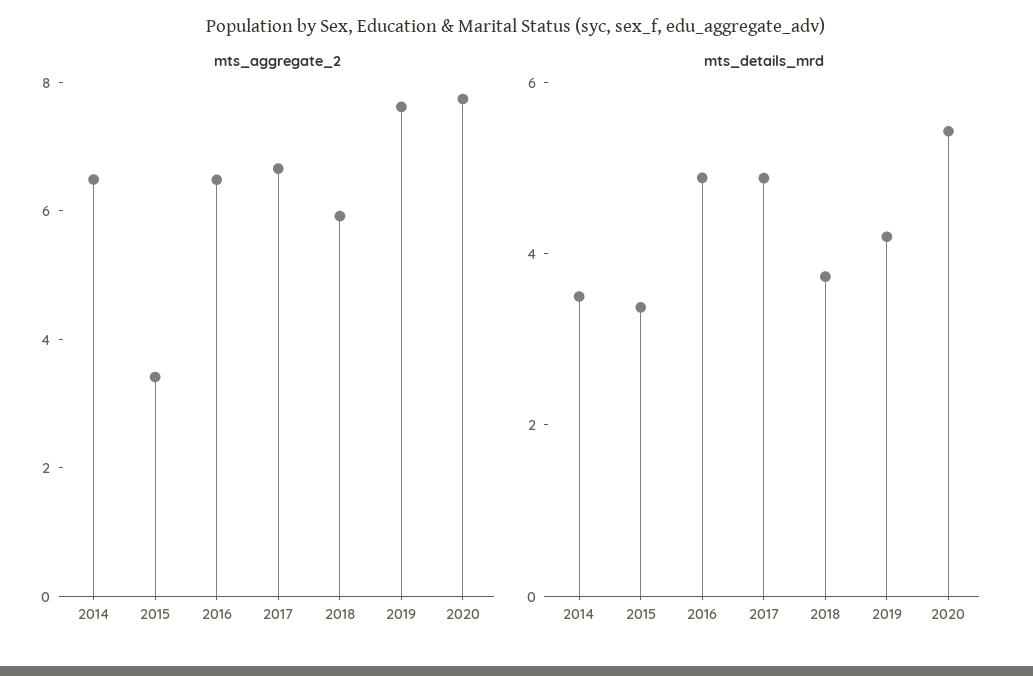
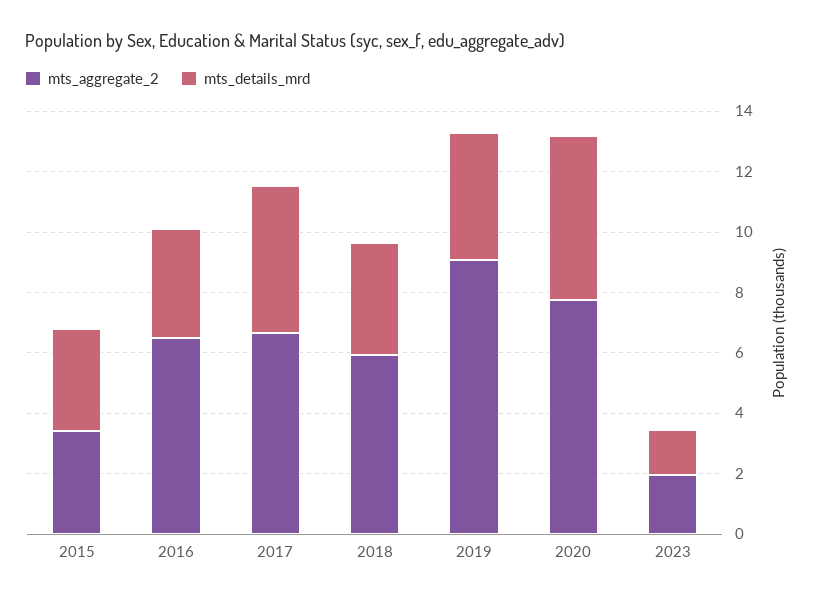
mts_aggregate_2, 2014: 6.5 -> none
mts_aggregate_2, 2019: 7.5 -> 9
mts_details_mrd, 2014: 3.5 -> none
mts_details_mrd, 2016: 5 -> 3.5
mts_aggregate_2, 2023: none -> 2
mts_details_mrd, 2023: none -> 1.5

